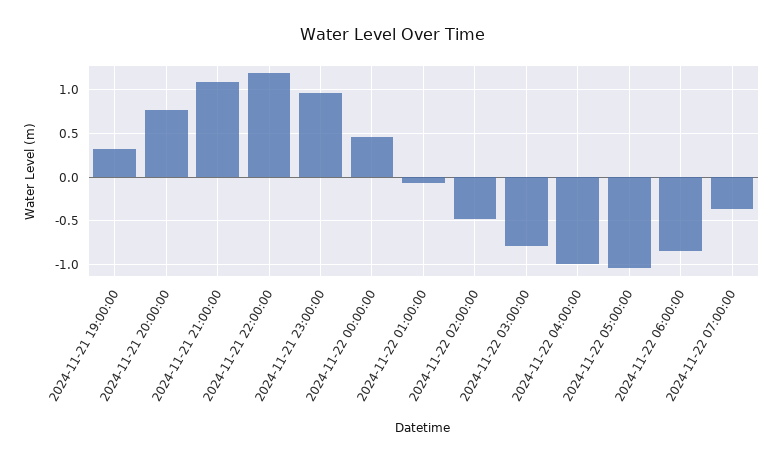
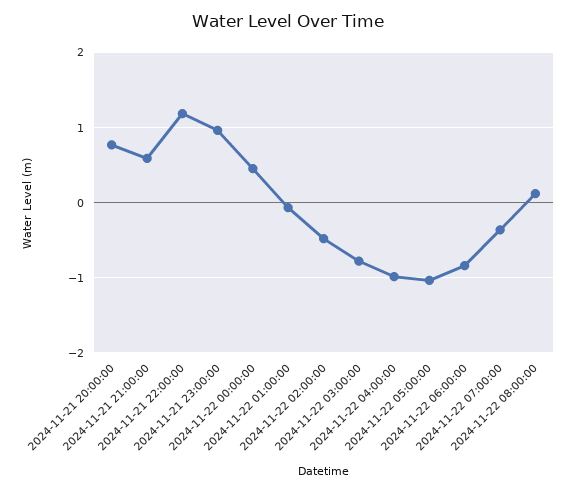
2024-11-21 19:00:00: 0.3 -> none
2024-11-21 21:00:00: 1.1 -> 0.6
2024-11-22 08:00:00: none -> 0.1

